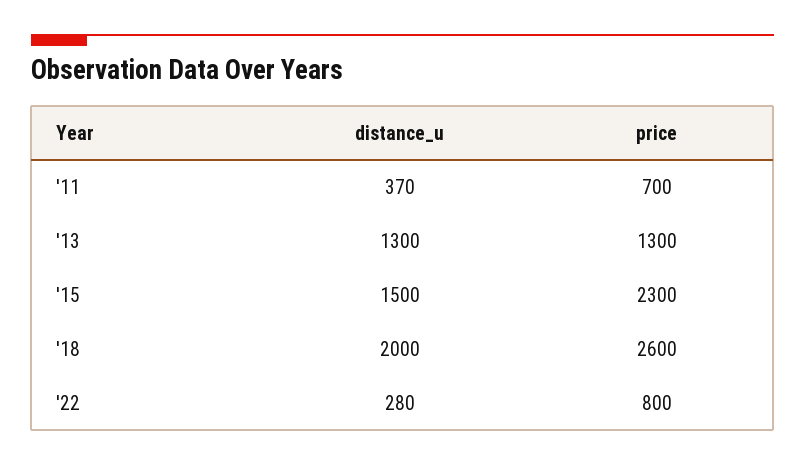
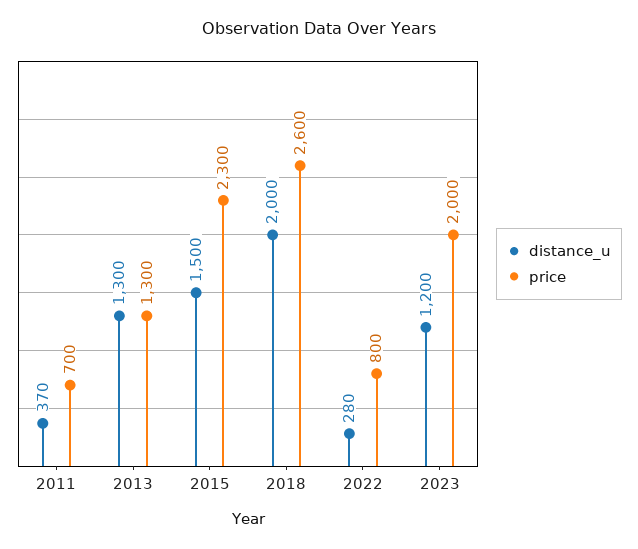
distance_u, 2023: none -> 1200
price, 2023: none -> 2000

